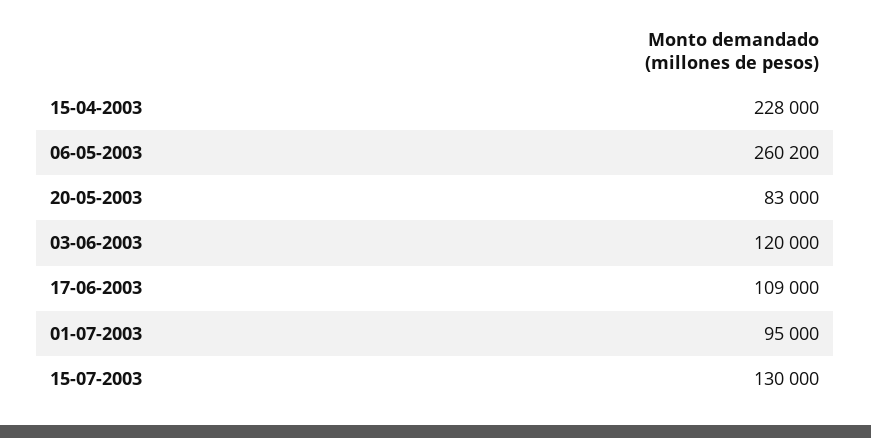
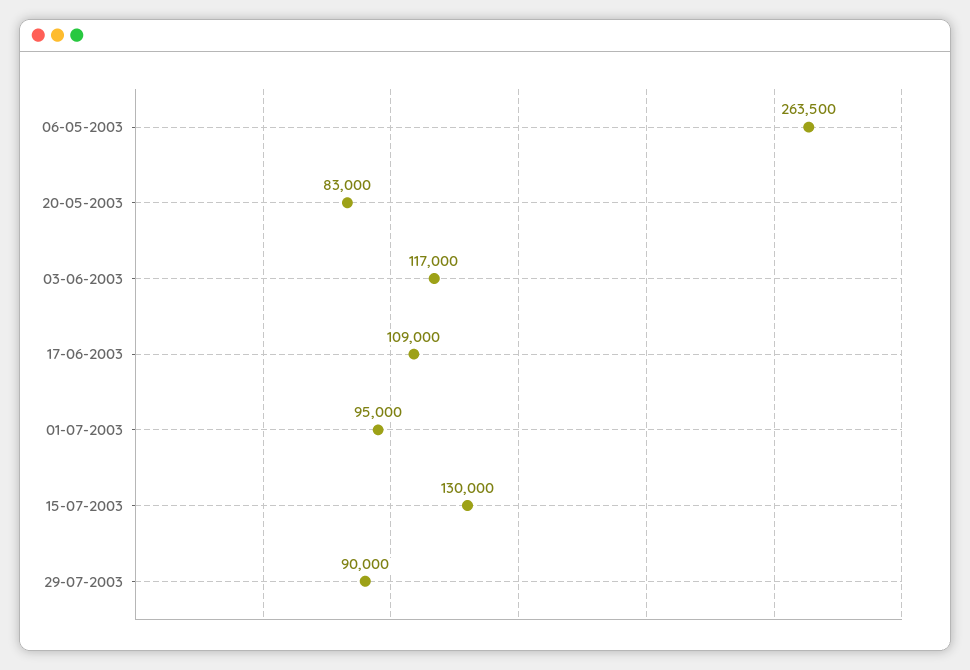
15-04-2003: 228000 -> none
06-05-2003: 260200 -> 263500
03-06-2003: 120000 -> 117000
29-07-2003: none -> 90000

